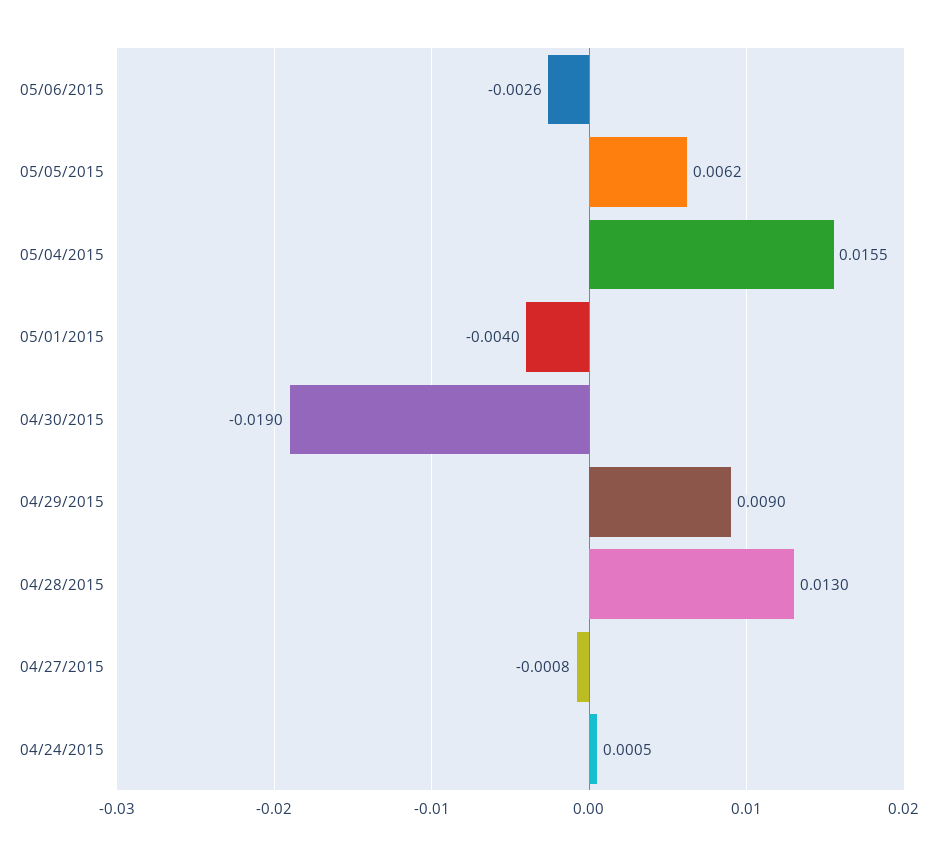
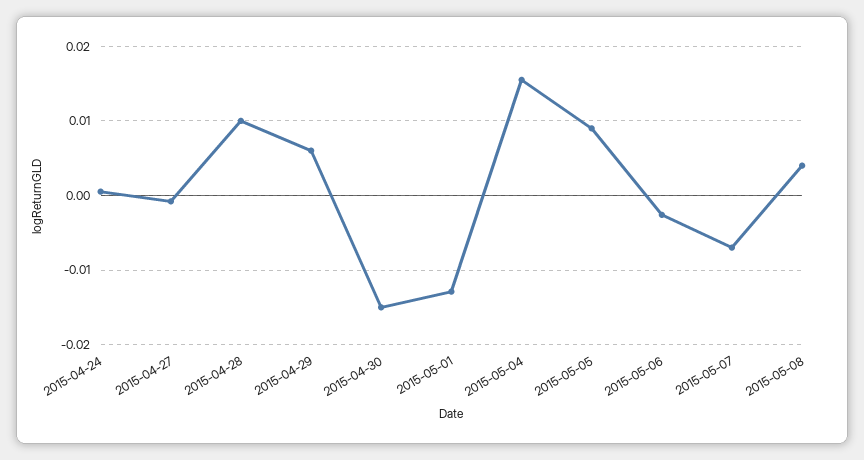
05/05/2015: 0.0062 -> 0.009
05/01/2015: -0.004 -> -0.013
04/30/2015: -0.019 -> -0.015
04/29/2015: 0.009 -> 0.006
04/28/2015: 0.013 -> 0.01
2015-05-07: none -> -0.007
2015-05-08: none -> 0.004

